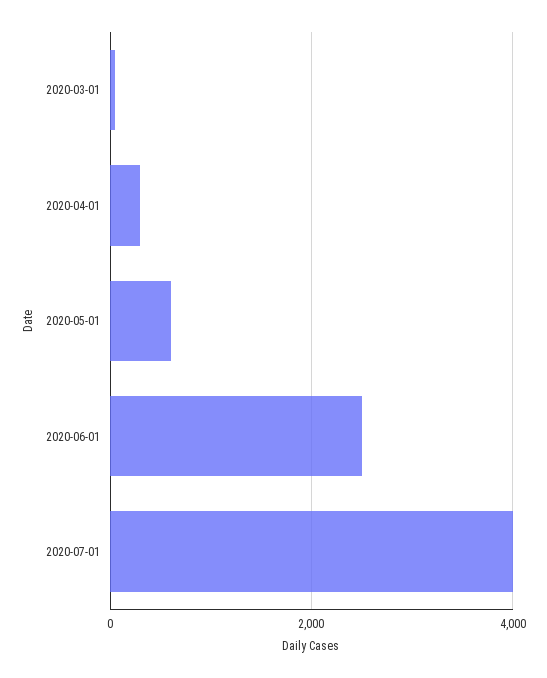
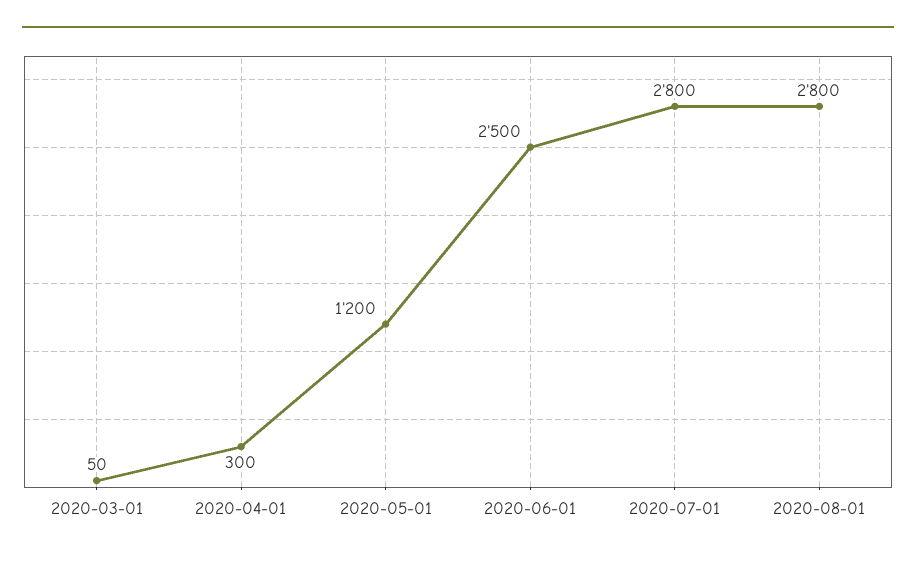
2020-05-01: 600 -> 1200
2020-07-01: 4000 -> 2800
2020-08-01: none -> 2800

